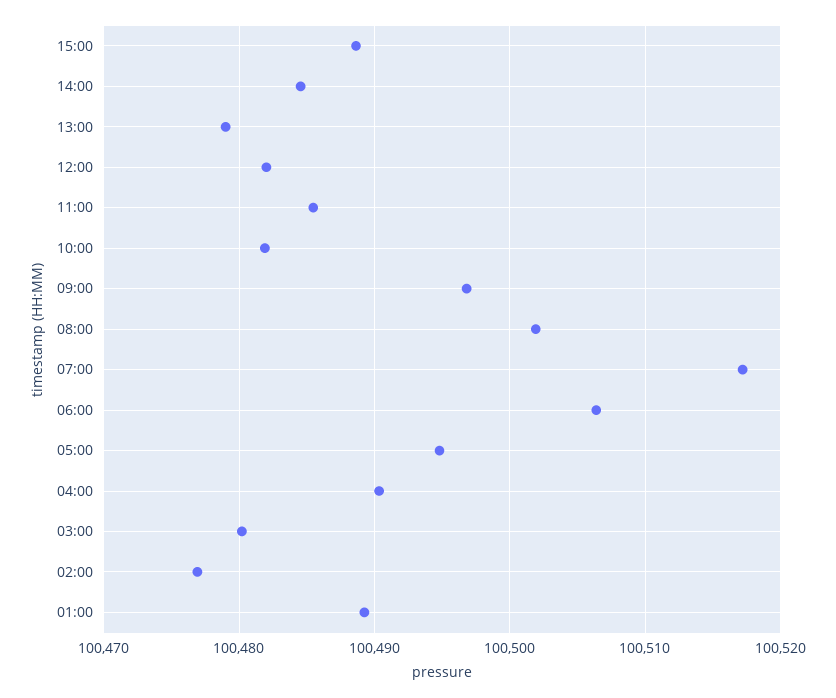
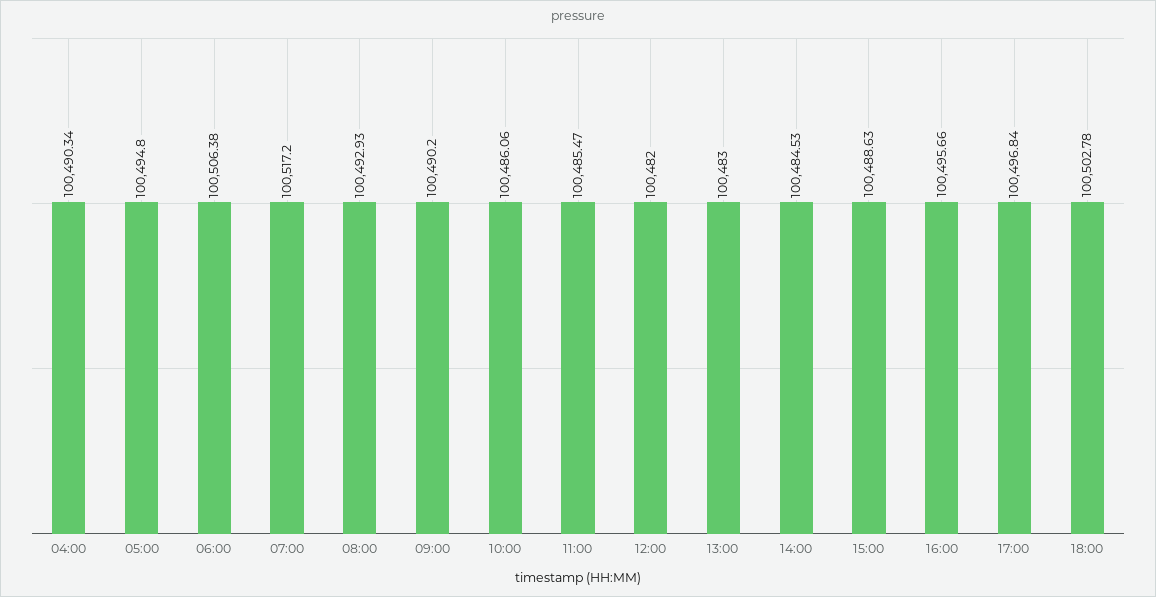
13:00: 100479 -> 100483
10:00: 100482 -> 100486.06
09:00: 100497 -> 100490.2
08:00: 100502 -> 100492.93
03:00: 100480 -> none
02:00: 100477 -> none
01:00: 100489 -> none
16:00: none -> 100495.66
17:00: none -> 100496.84
18:00: none -> 100502.78

